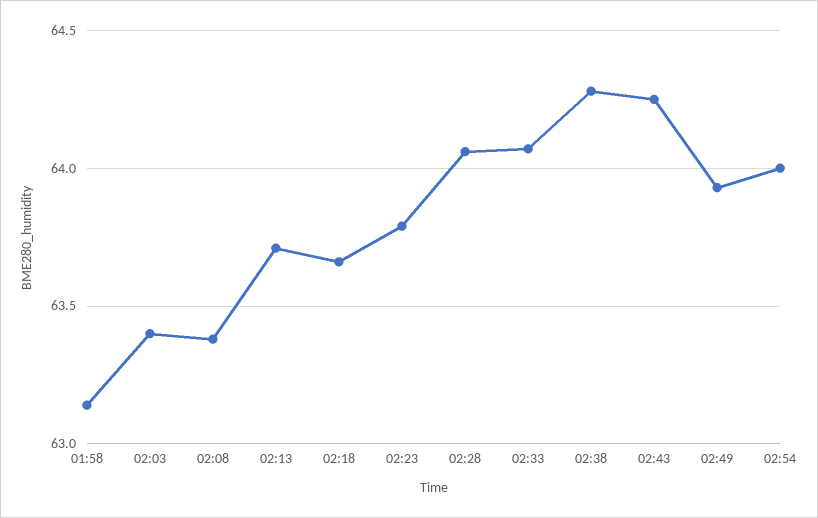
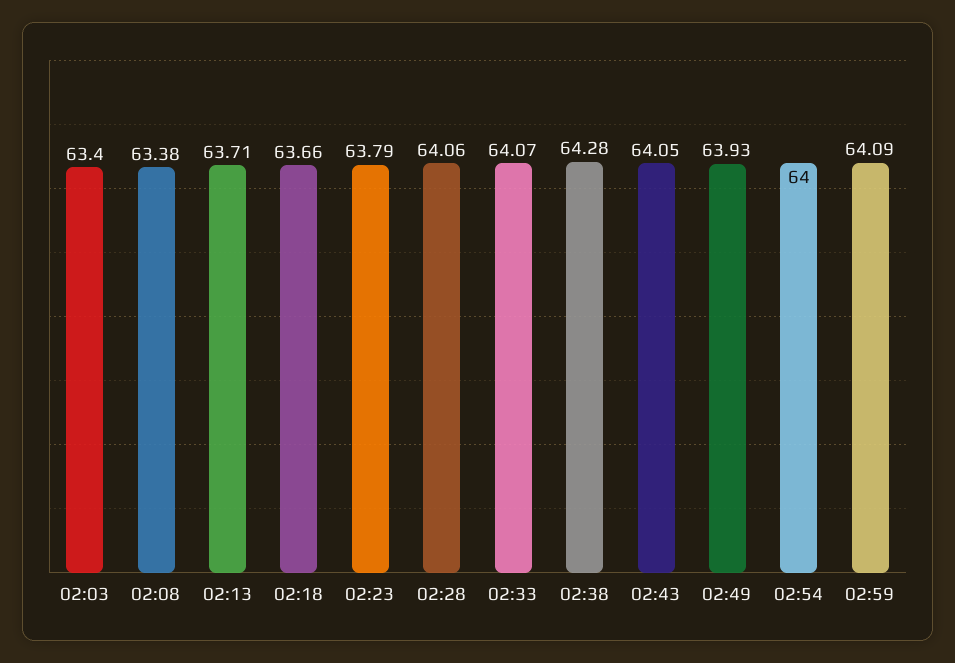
01:58: 63.15 -> none
02:43: 64.25 -> 64.05
02:59: none -> 64.09

